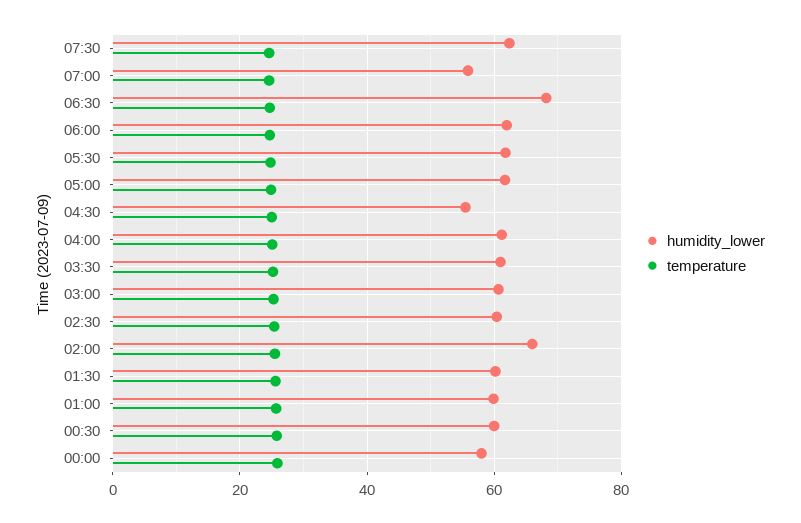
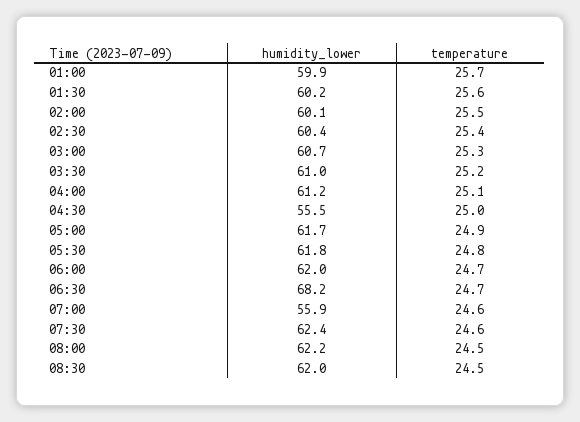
humidity_lower, 02:00: 66 -> 60.1
humidity_lower, 00:30: 60 -> none
temperature, 00:30: 26 -> none
humidity_lower, 00:00: 58 -> none
temperature, 00:00: 26 -> none
humidity_lower, 08:00: none -> 62.2
temperature, 08:00: none -> 24.5
humidity_lower, 08:30: none -> 62
temperature, 08:30: none -> 24.5

